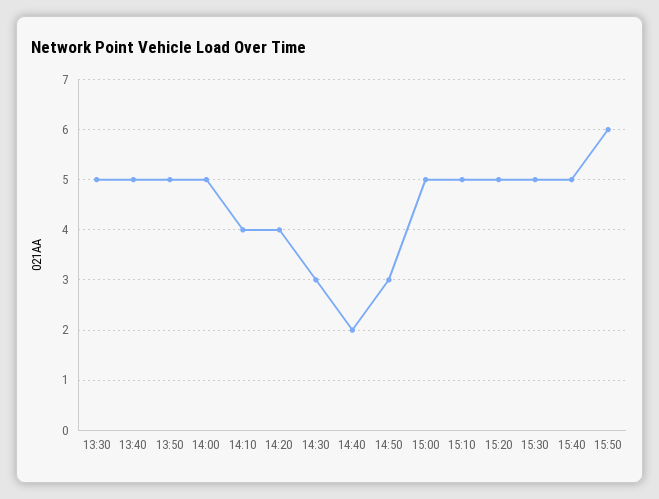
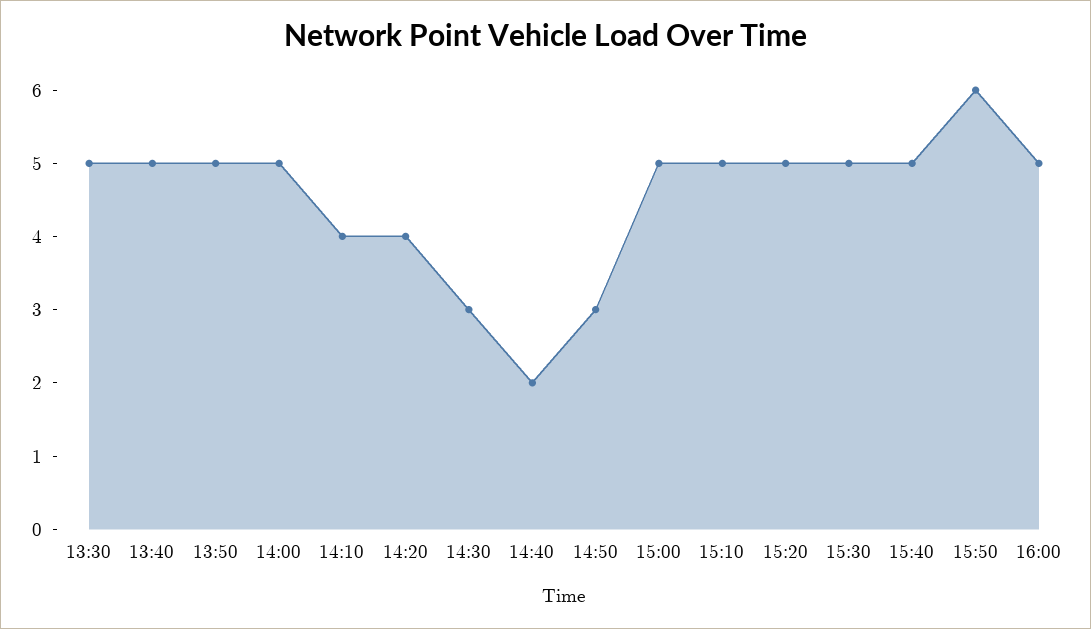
16:00: none -> 5

